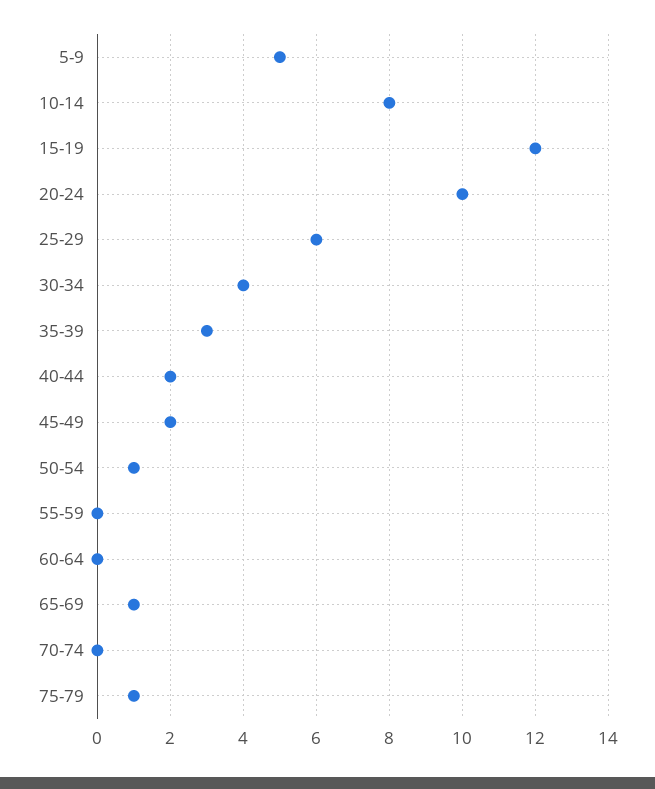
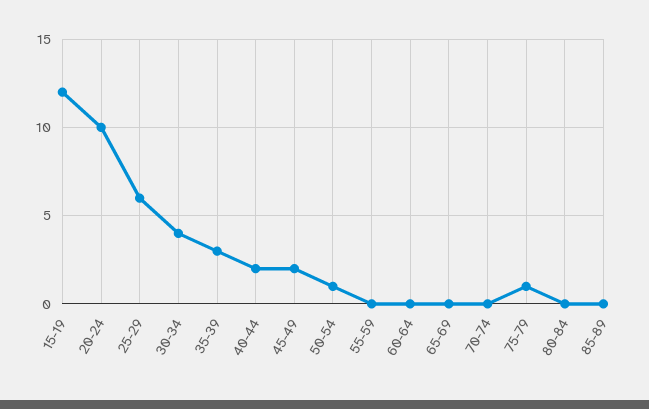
5-9: 5 -> none
10-14: 8 -> none
65-69: 1 -> 0
80-84: none -> 0
85-89: none -> 0

